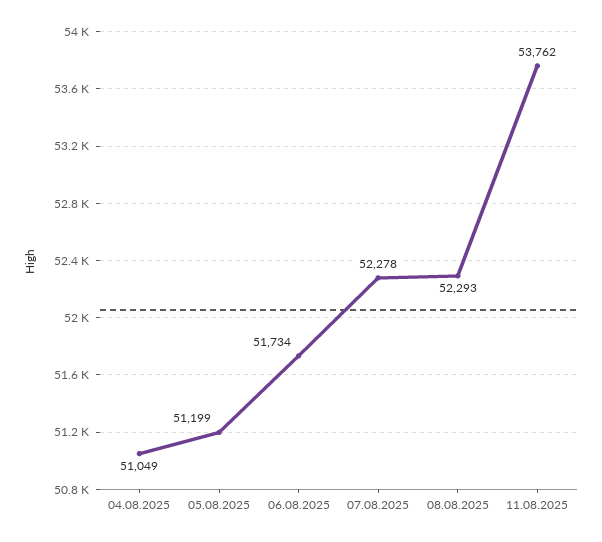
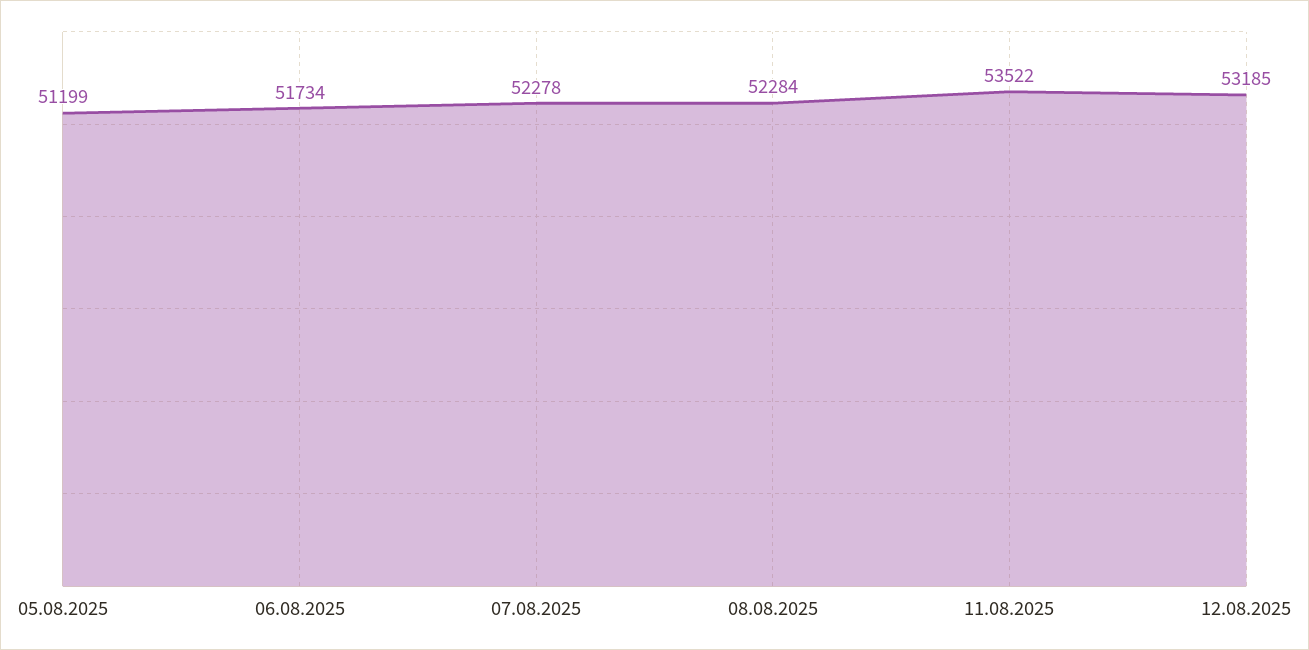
04.08.2025: 51049 -> none
08.08.2025: 52293 -> 52284
11.08.2025: 53762 -> 53522
12.08.2025: none -> 53185

